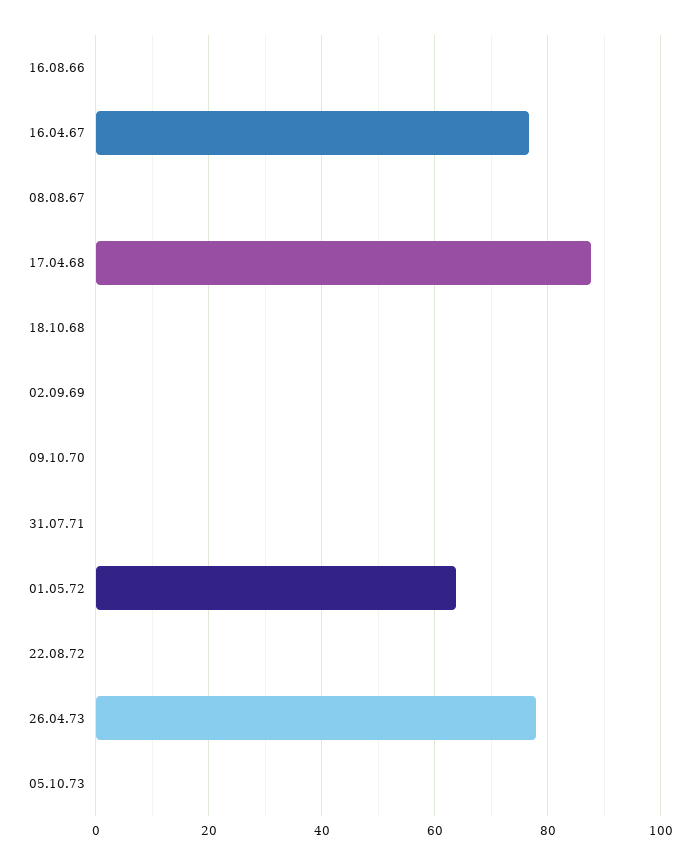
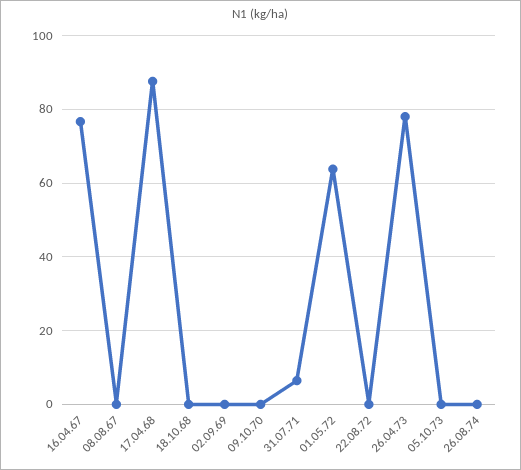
16.08.66: 0 -> none
31.07.71: 0 -> 6
26.08.74: none -> 0

